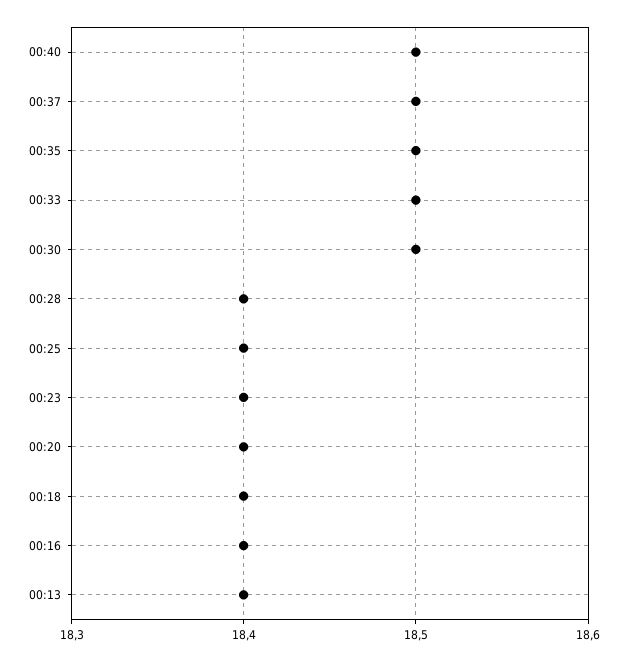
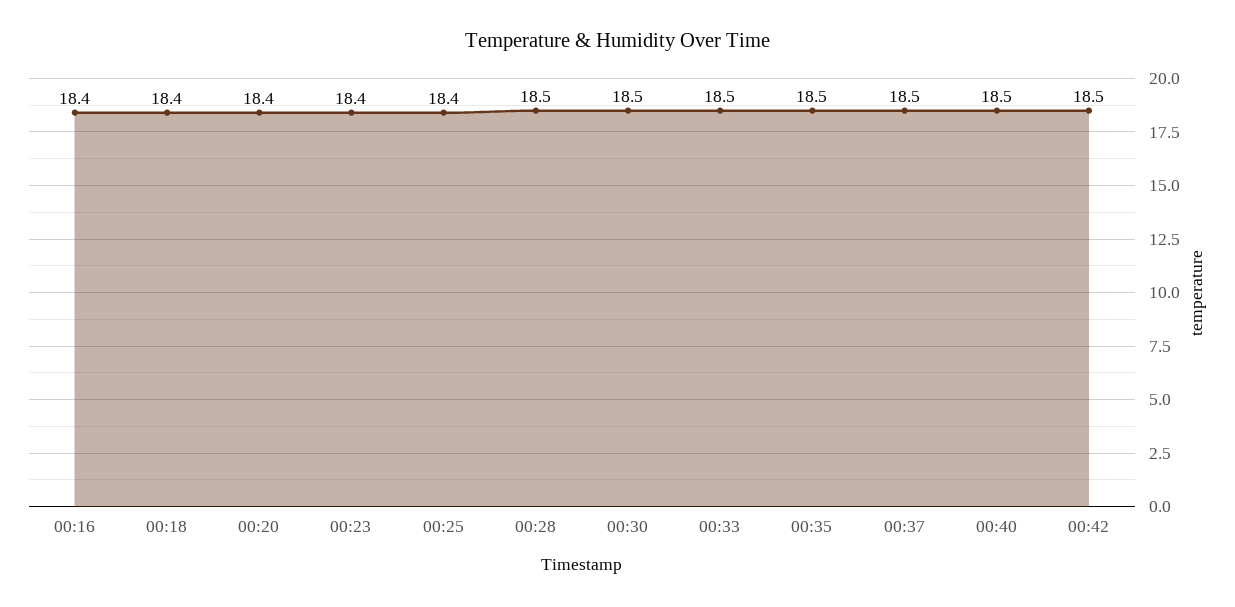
00:28: 18.4 -> 18.5
00:13: 18.4 -> none
00:42: none -> 18.5

